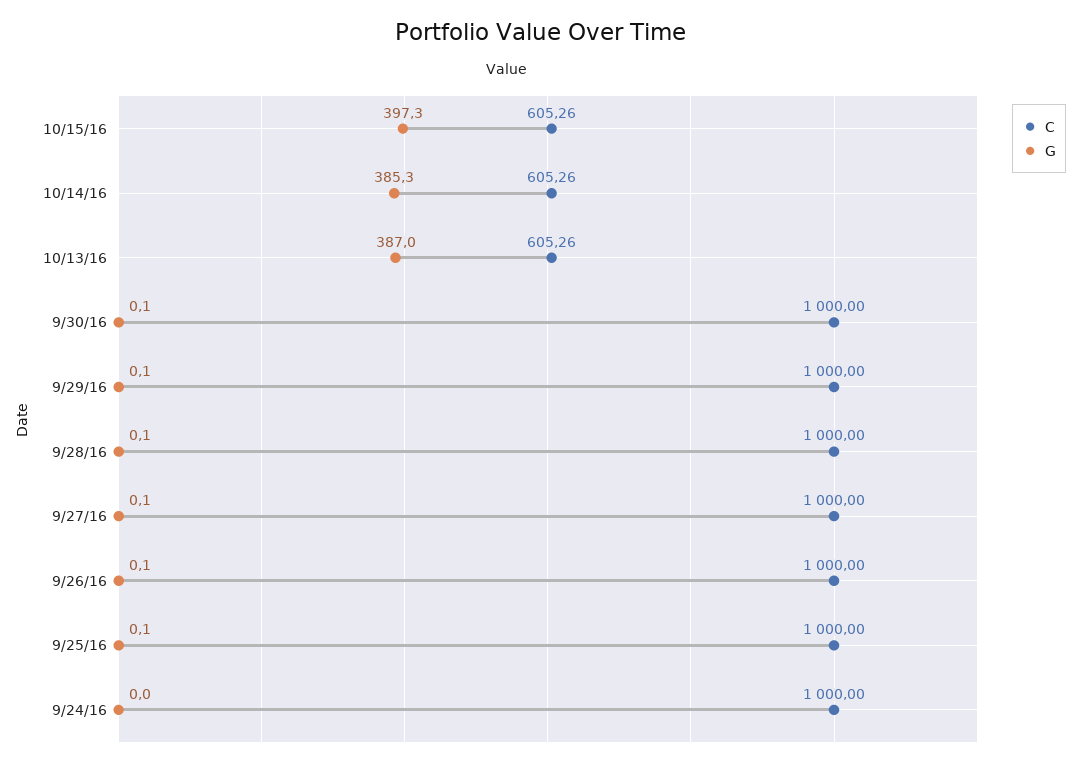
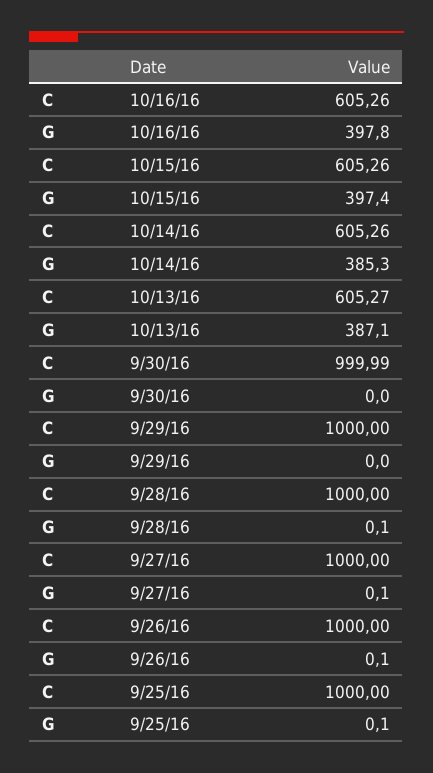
G, 10/15/16: 397.3 -> 397.4
C, 10/13/16: 605.26 -> 605.27
G, 10/13/16: 387 -> 387.1
C, 9/30/16: 1000 -> 999.99
G, 9/30/16: 0.1 -> 0
G, 9/29/16: 0.1 -> 0
C, 9/24/16: 1000 -> none
G, 9/24/16: 0 -> none
C, 10/16/16: none -> 605.26
G, 10/16/16: none -> 397.8

